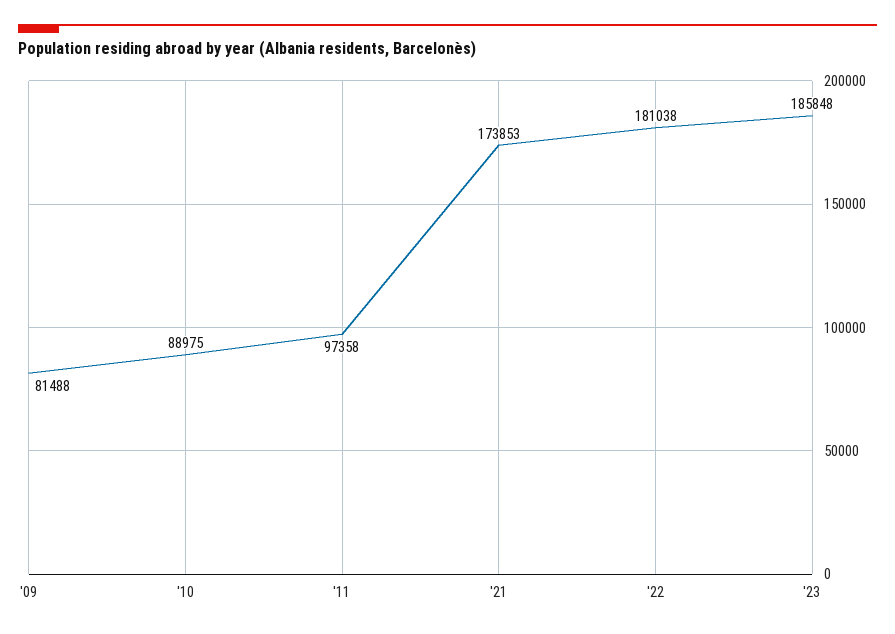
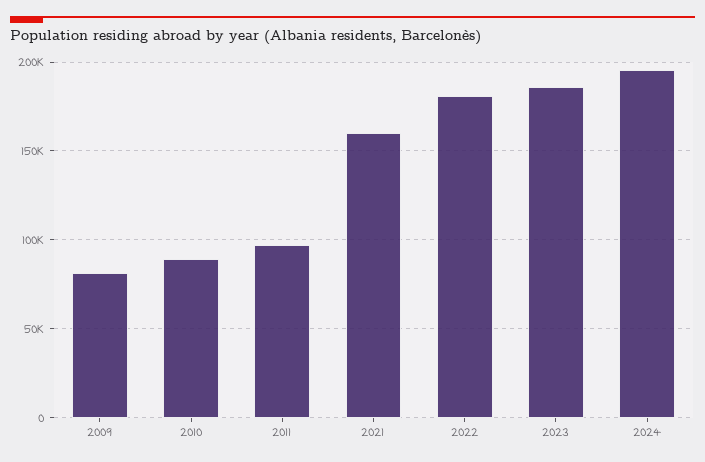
'21: 173853 -> 160000
2024: none -> 195000

